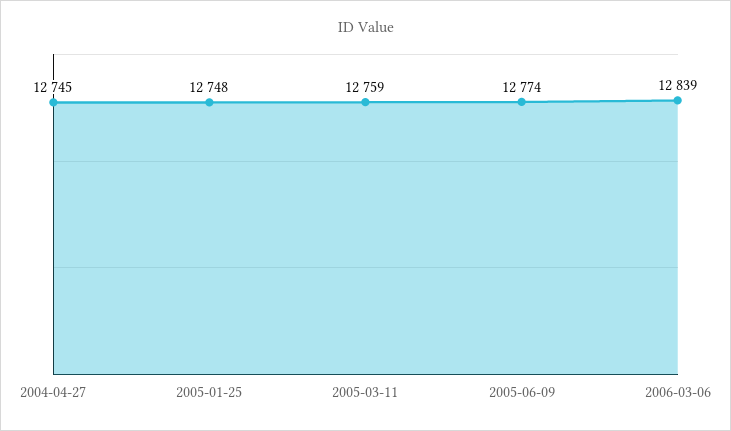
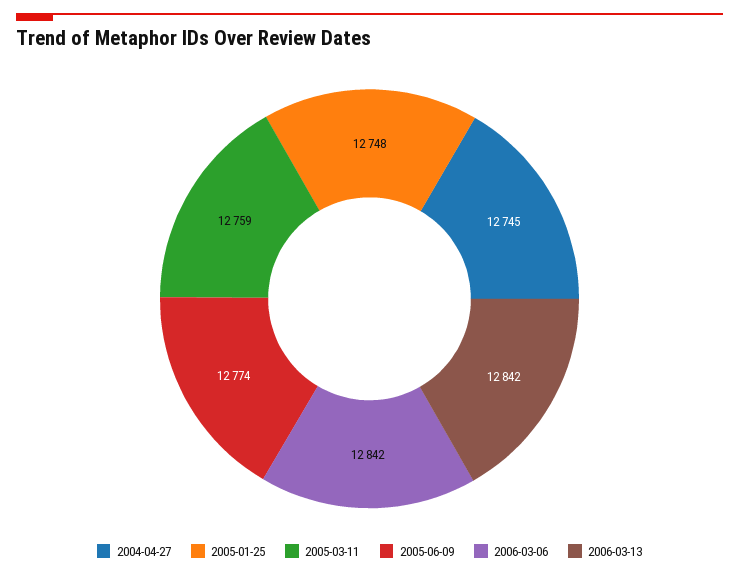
2006-03-06: 12839 -> 12842
2006-03-13: none -> 12842

